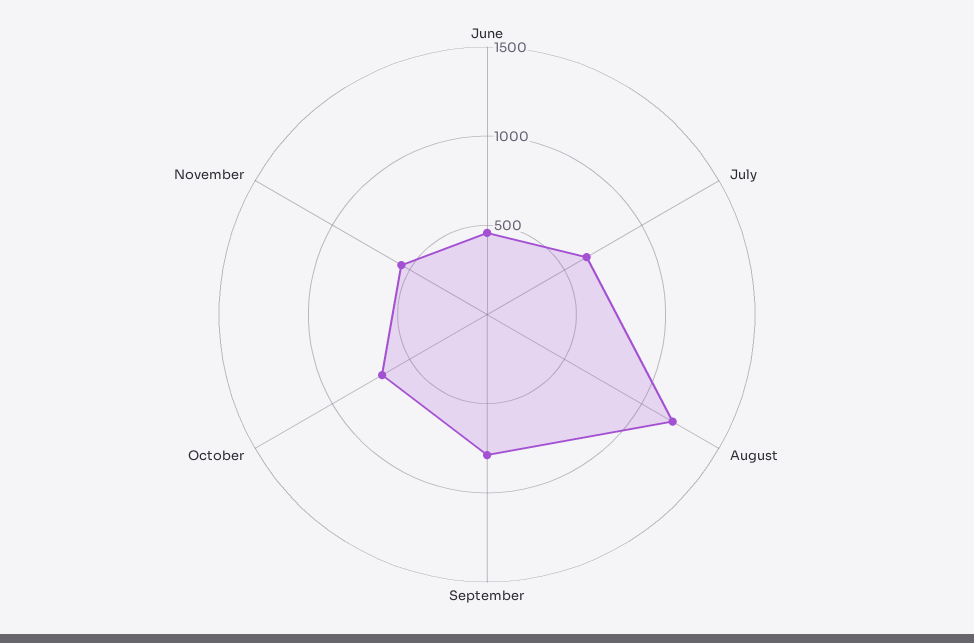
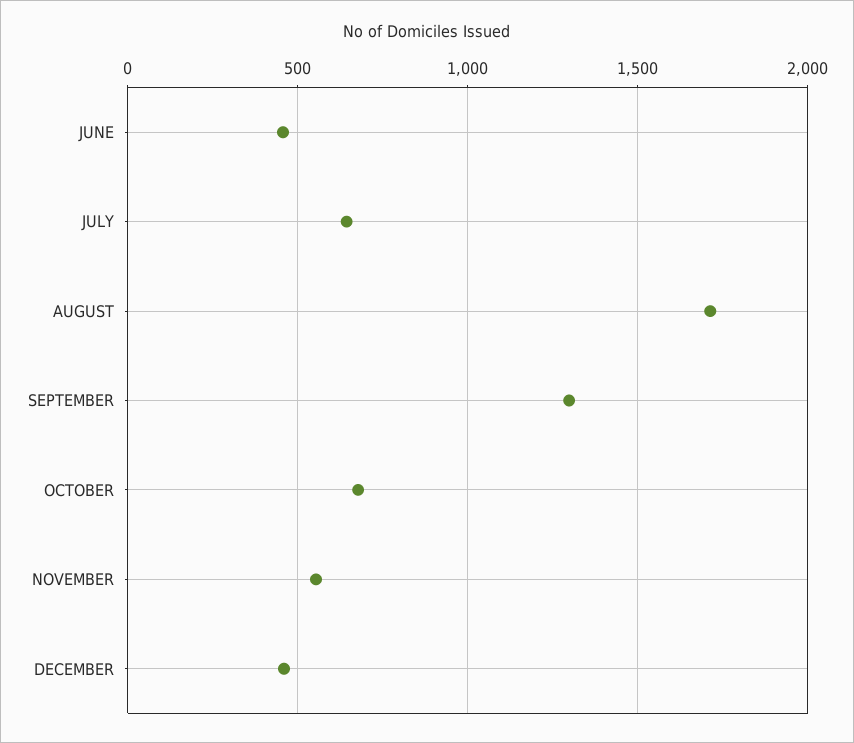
August: 1200 -> 1700
September: 800 -> 1300
DECEMBER: none -> 450

